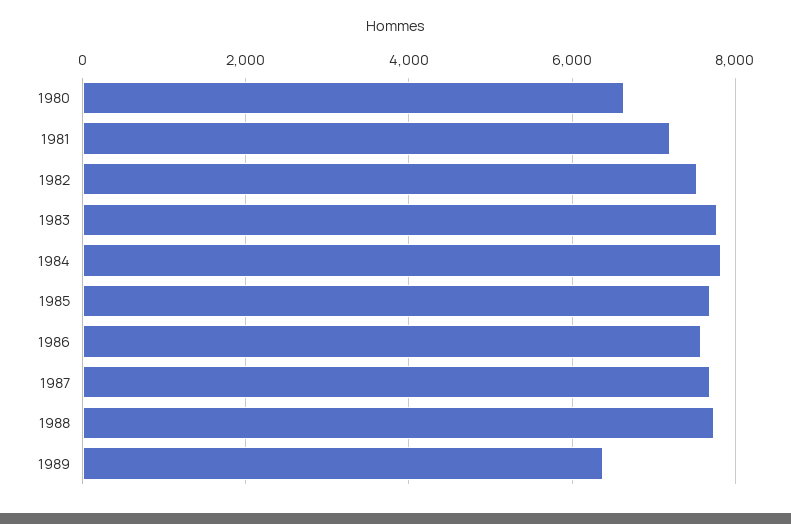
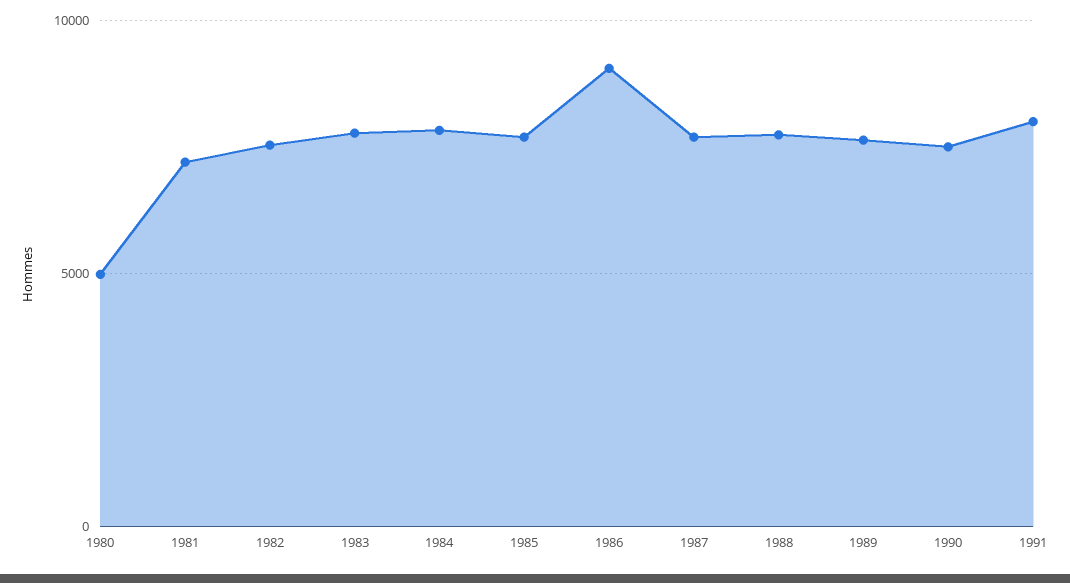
1980: 6600 -> 5000
1986: 7600 -> 9000
1989: 6400 -> 7500
1990: none -> 7500
1991: none -> 8000

